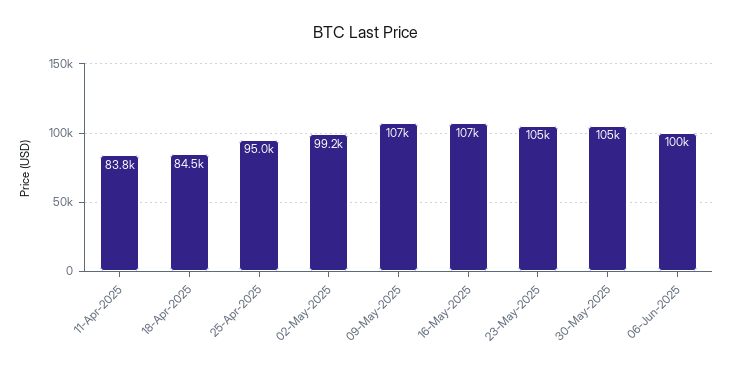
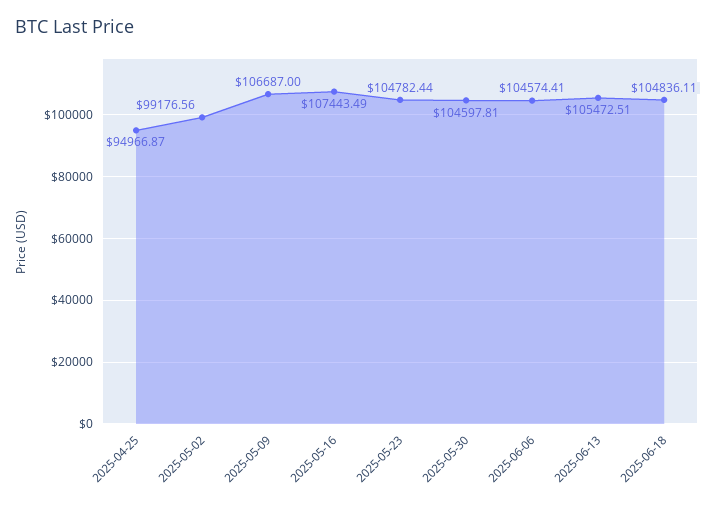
11-Apr-2025: 83800 -> none
18-Apr-2025: 84500 -> none
06-Jun-2025: 100000 -> 104574.41
2025-06-13: none -> 105472.51
2025-06-18: none -> 104836.11

